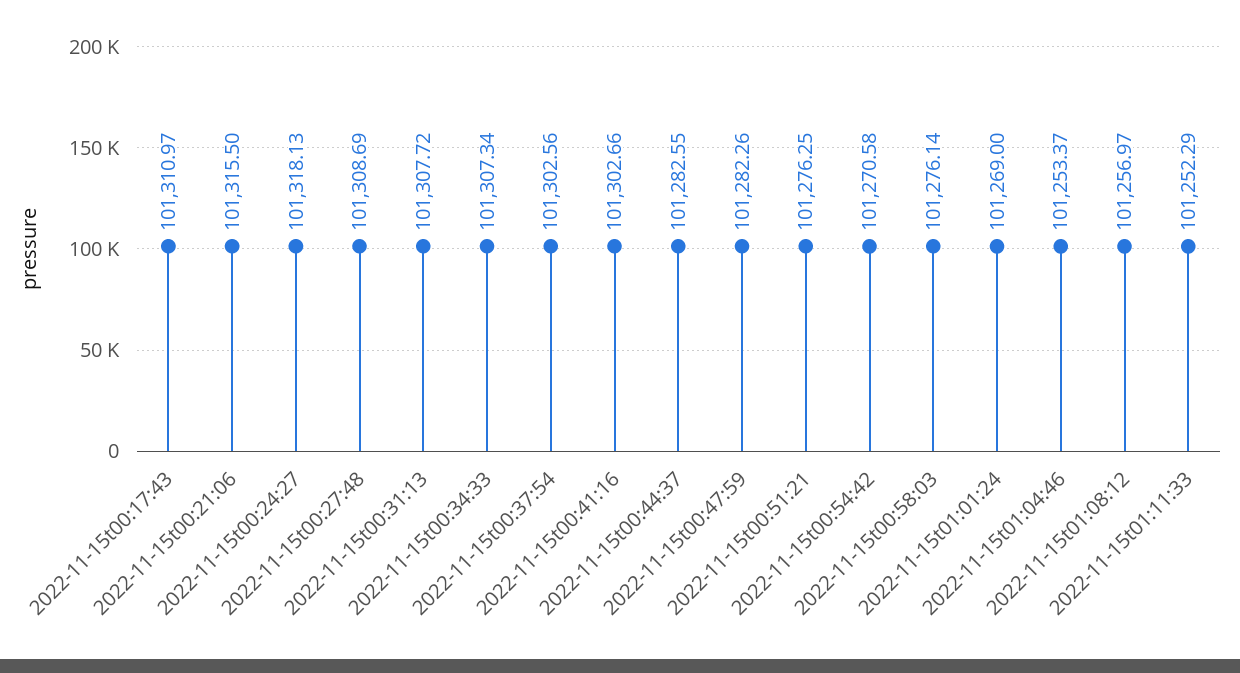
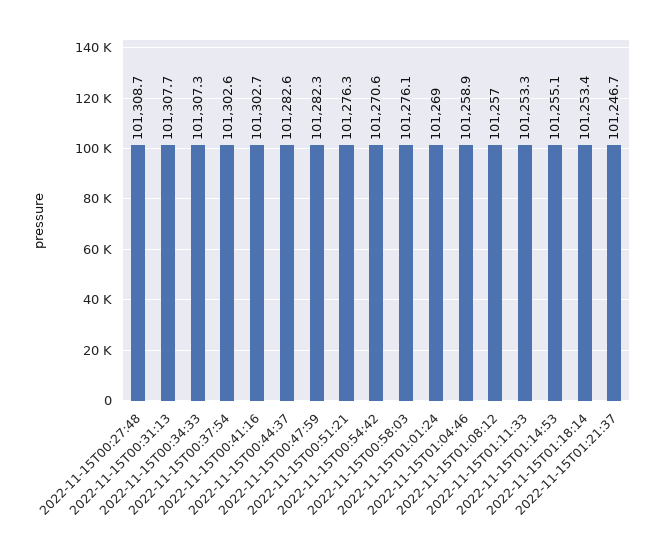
2022-11-15t00:17:43: 101310.97 -> none
2022-11-15t00:21:06: 101315.5 -> none
2022-11-15t00:24:27: 101318.13 -> none
2022-11-15t01:04:46: 101253.37 -> 101258.9
2022-11-15t01:11:33: 101252.29 -> 101253.3
2022-11-15T01:14:53: none -> 101255.1
2022-11-15T01:18:14: none -> 101253.4
2022-11-15T01:21:37: none -> 101246.7

